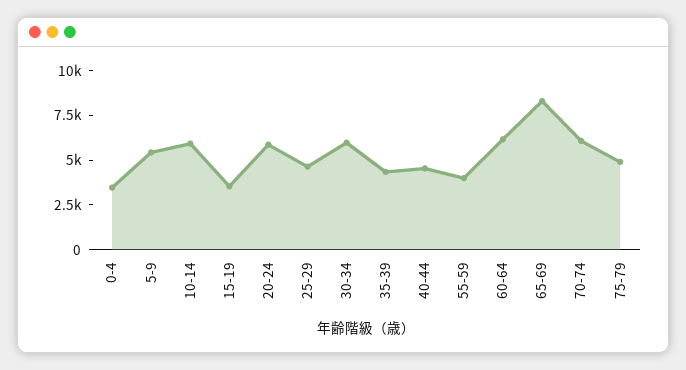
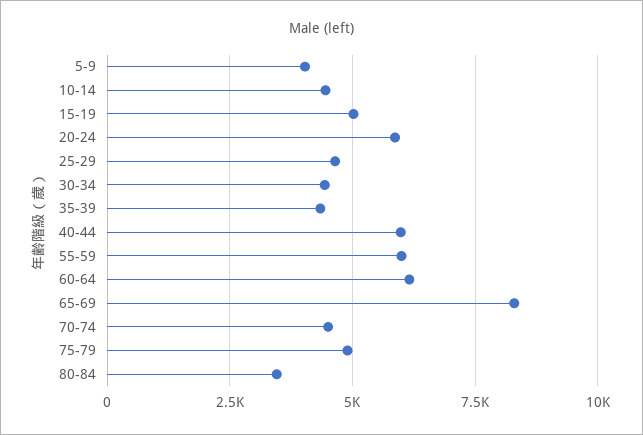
0-4: 3500 -> none
5-9: 5500 -> 4000
10-14: 6000 -> 4500
15-19: 3500 -> 5000
30-34: 6000 -> 4500
40-44: 4500 -> 6000
55-59: 4000 -> 6000
70-74: 6000 -> 4500
80-84: none -> 3500

